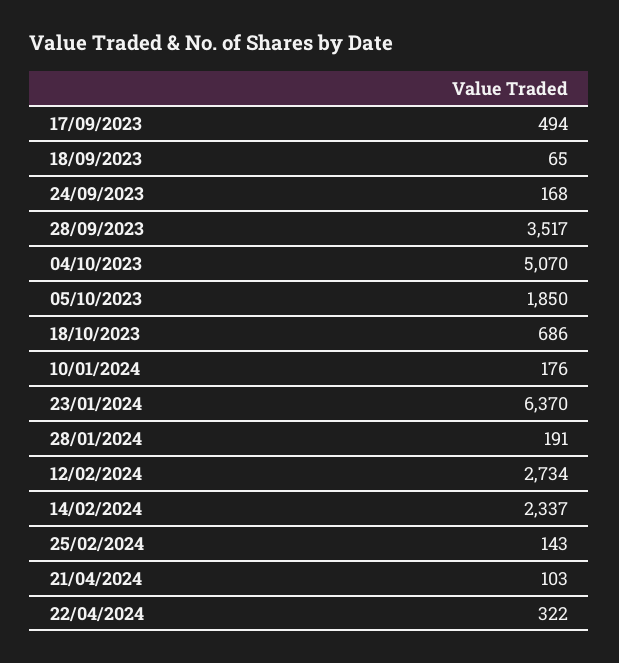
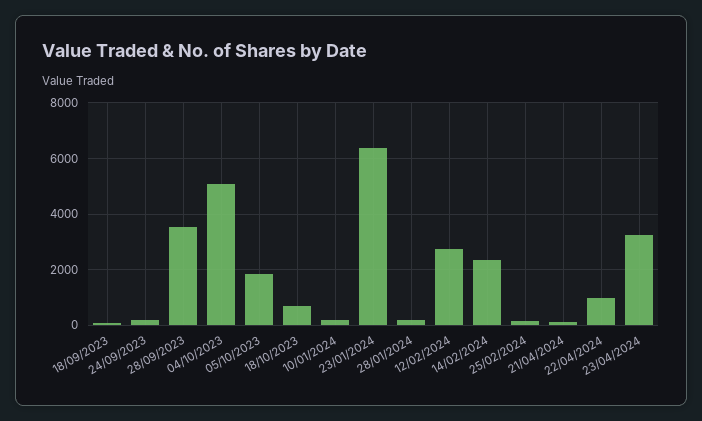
17/09/2023: 494 -> none
22/04/2024: 322 -> 1000
23/04/2024: none -> 3250

